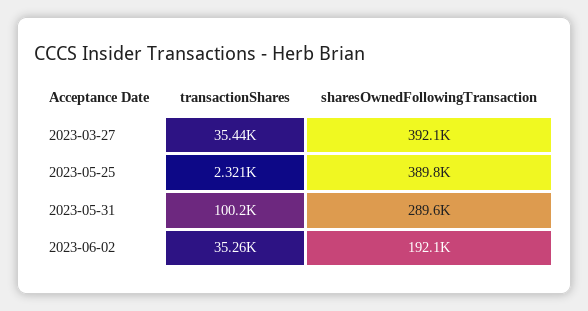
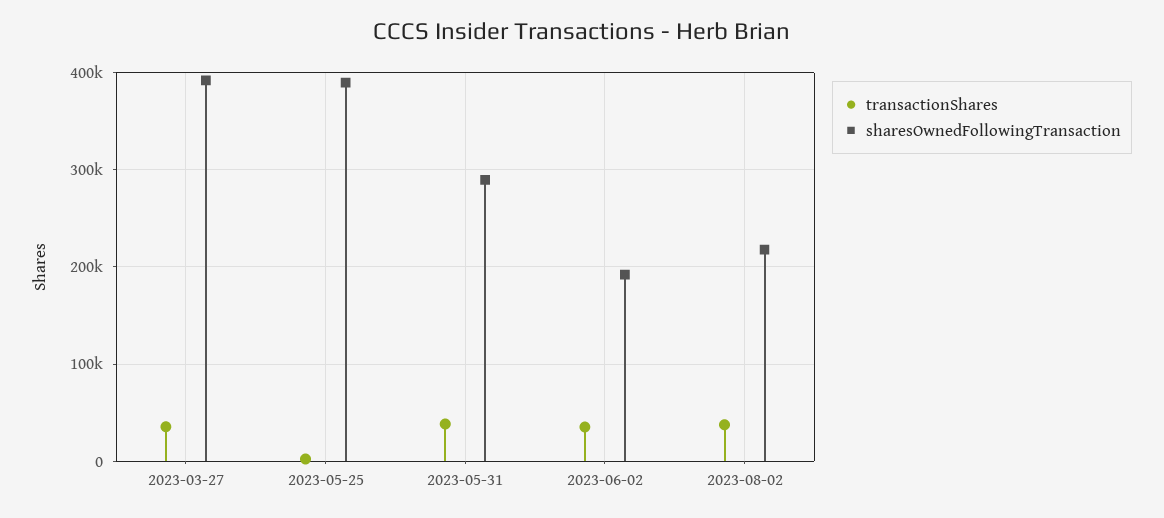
transactionShares, 2023-05-31: 100200 -> 40000
transactionShares, 2023-08-02: none -> 40000
sharesOwnedFollowingTransaction, 2023-08-02: none -> 220000

